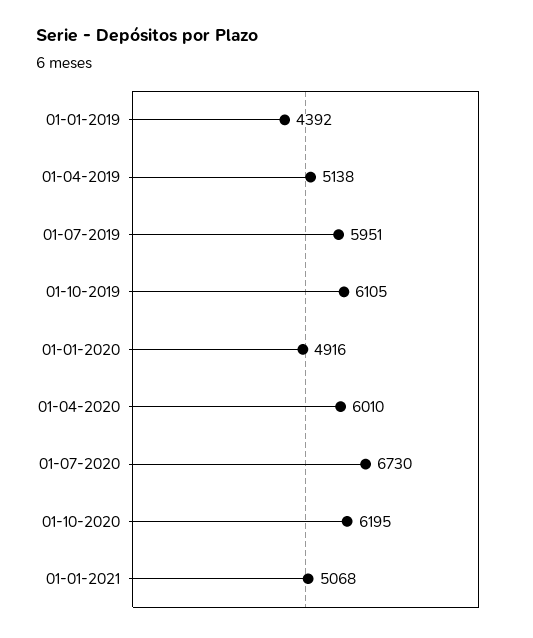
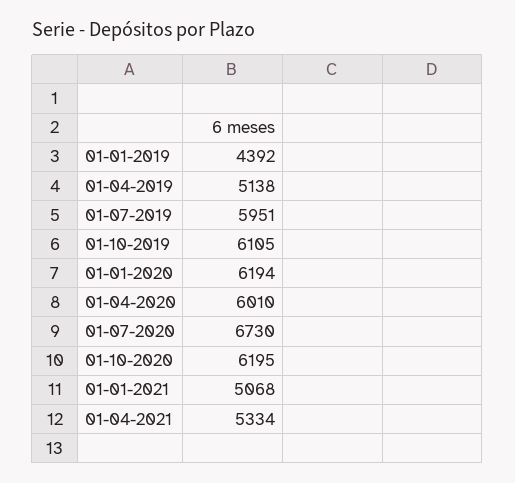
01-01-2020: 4916 -> 6194
01-04-2021: none -> 5334

